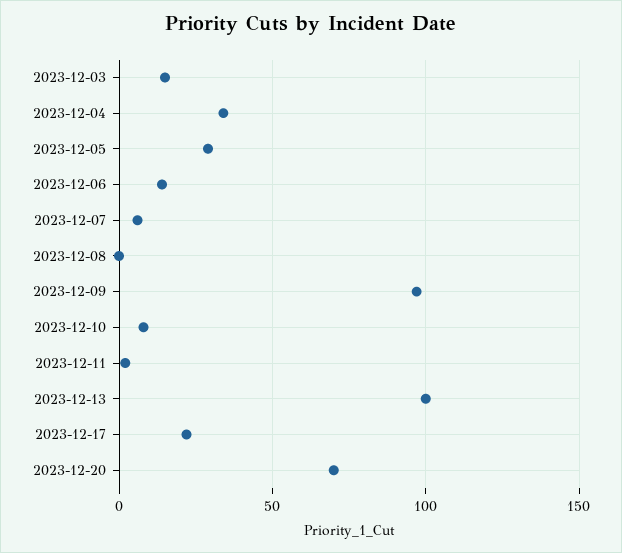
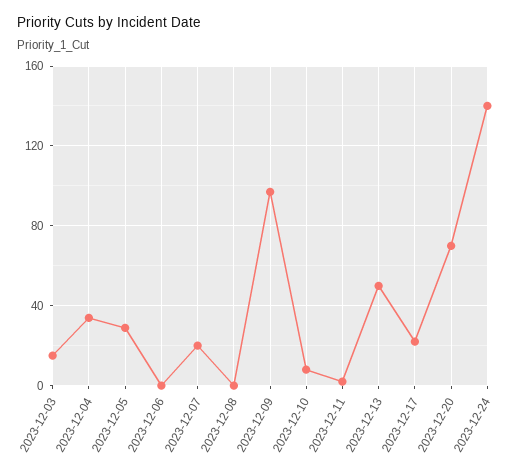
2023-12-06: 15 -> 0
2023-12-07: 5 -> 20
2023-12-13: 100 -> 50
2023-12-24: none -> 140

